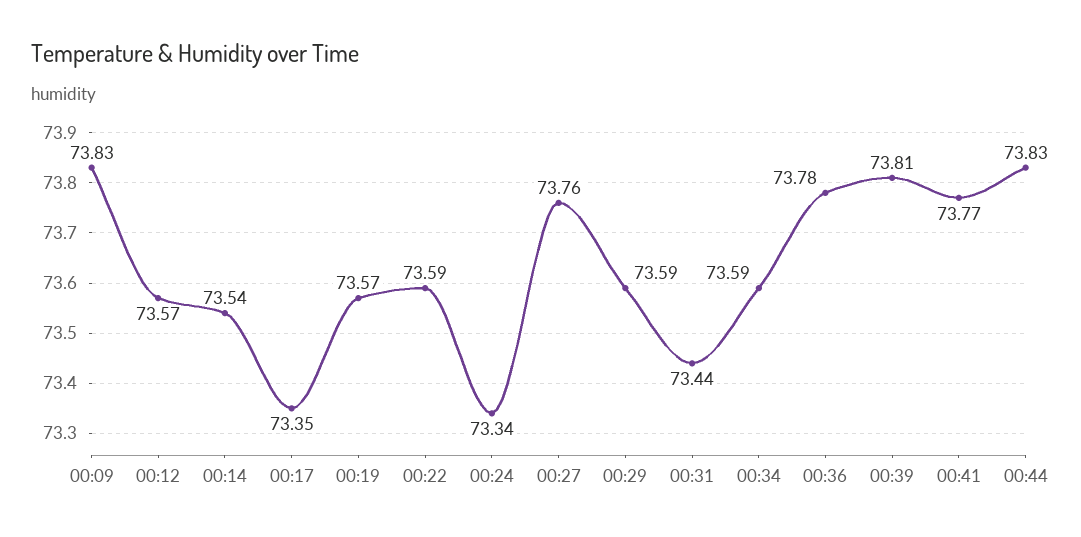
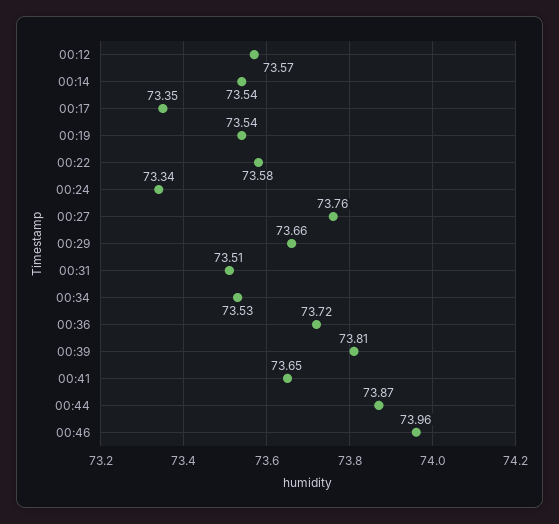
00:09: 73.83 -> none
00:19: 73.57 -> 73.54
00:22: 73.59 -> 73.58
00:29: 73.59 -> 73.66
00:31: 73.44 -> 73.51
00:34: 73.59 -> 73.53
00:36: 73.78 -> 73.72
00:41: 73.77 -> 73.65
00:44: 73.83 -> 73.87
00:46: none -> 73.96

